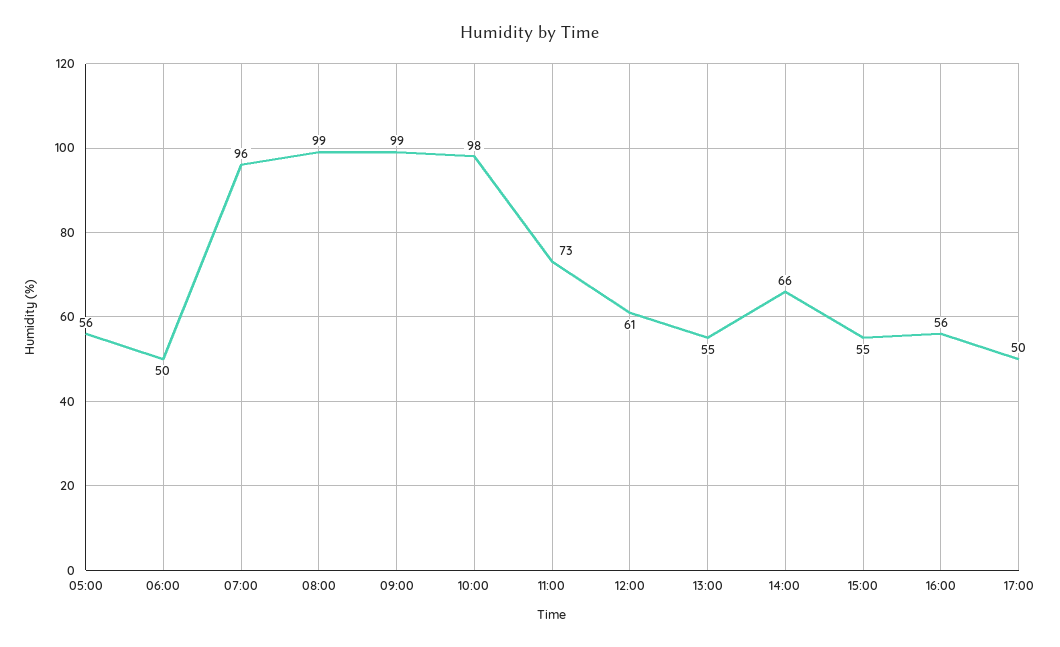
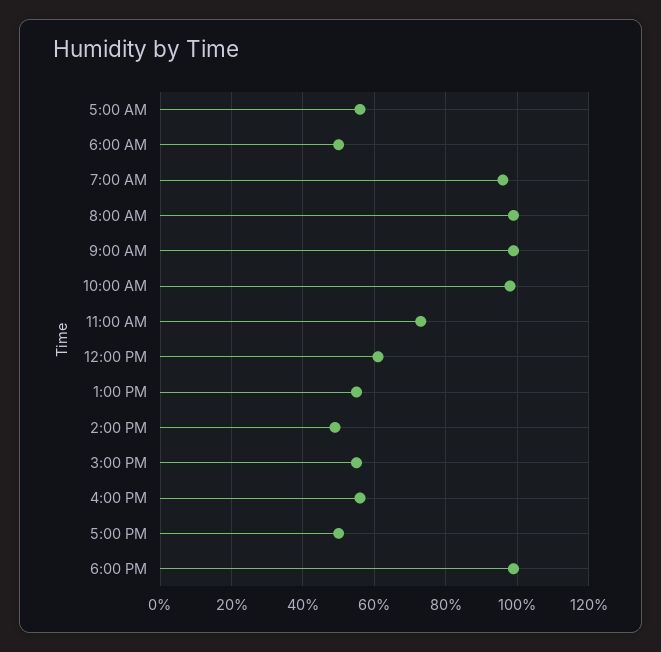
14:00: 66 -> 50
6:00 PM: none -> 100

